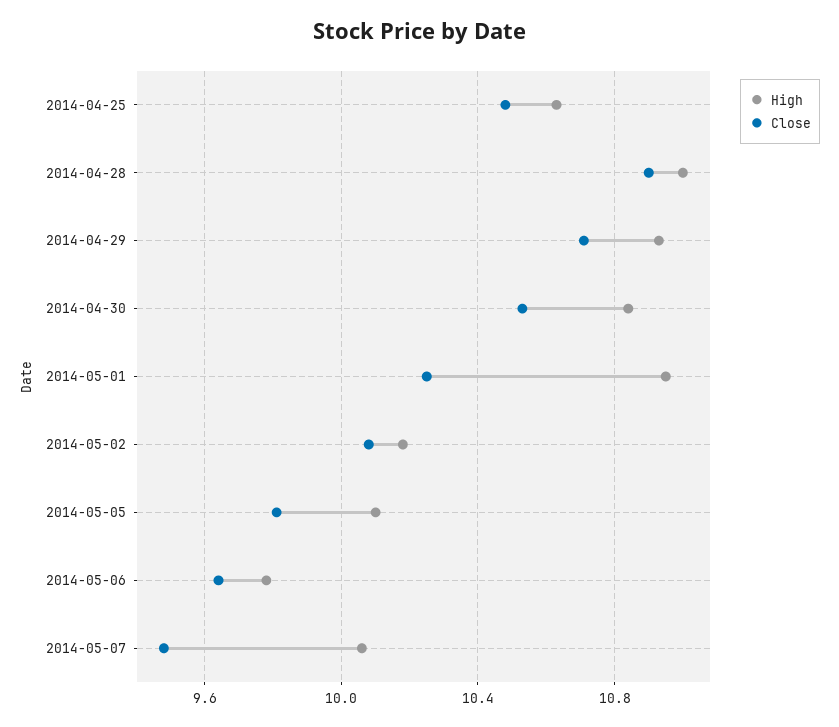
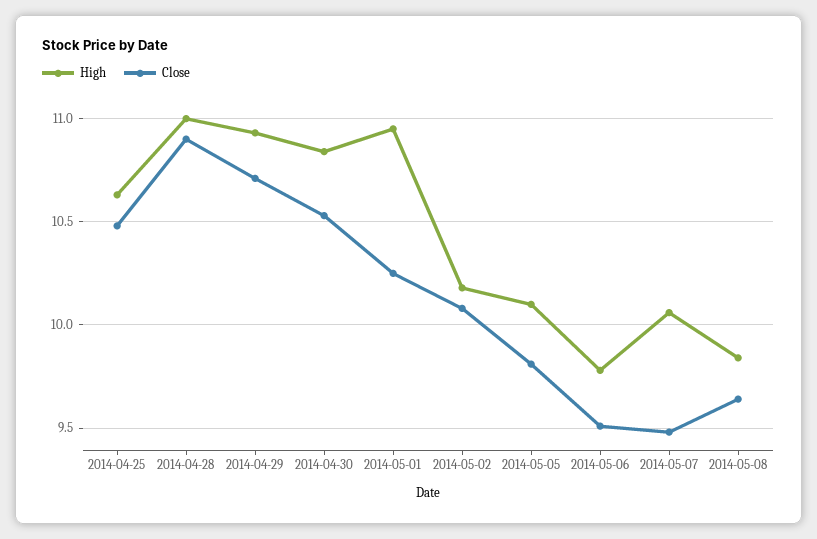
Close, 2014-05-06: 9.65 -> 9.5
High, 2014-05-08: none -> 9.85
Close, 2014-05-08: none -> 9.65

